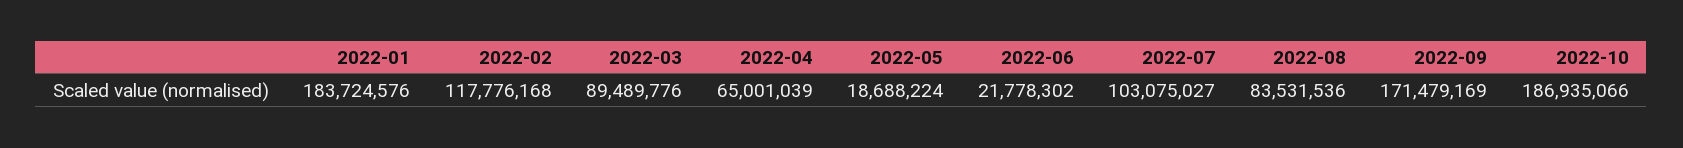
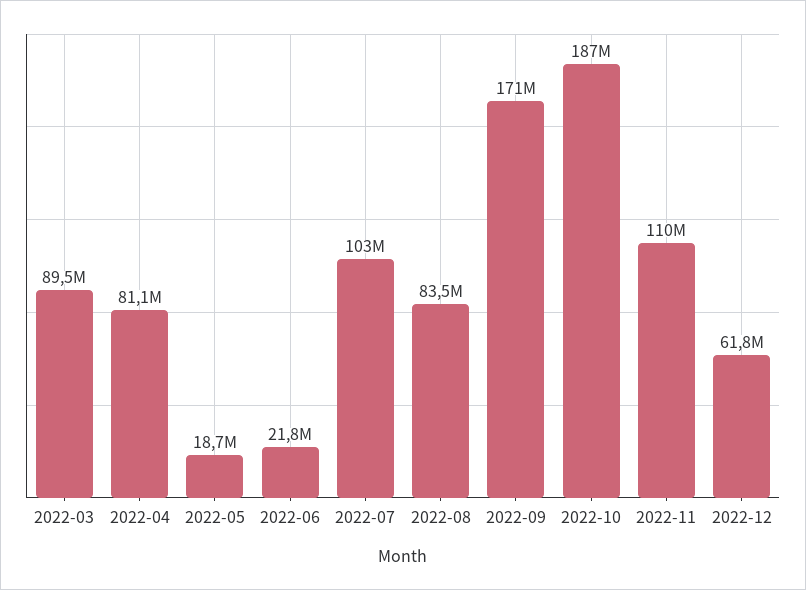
2022-01: 183724576 -> none
2022-02: 117776168 -> none
2022-04: 65001039 -> 81100000
2022-11: none -> 110000000
2022-12: none -> 61800000

